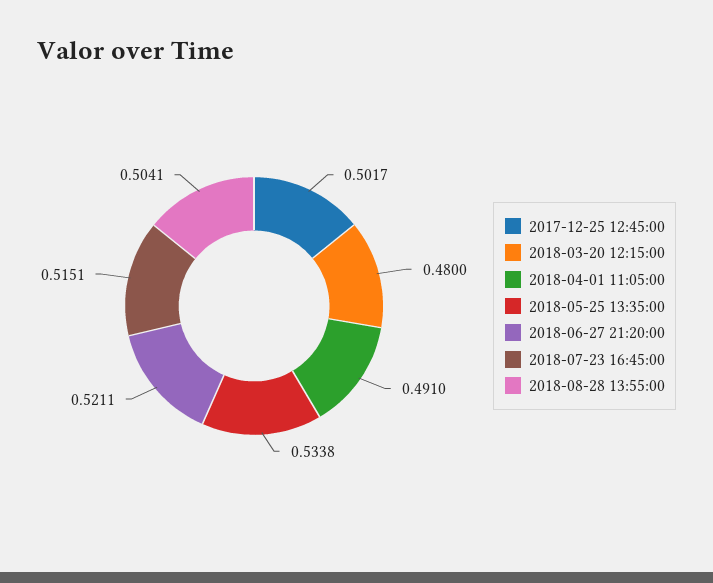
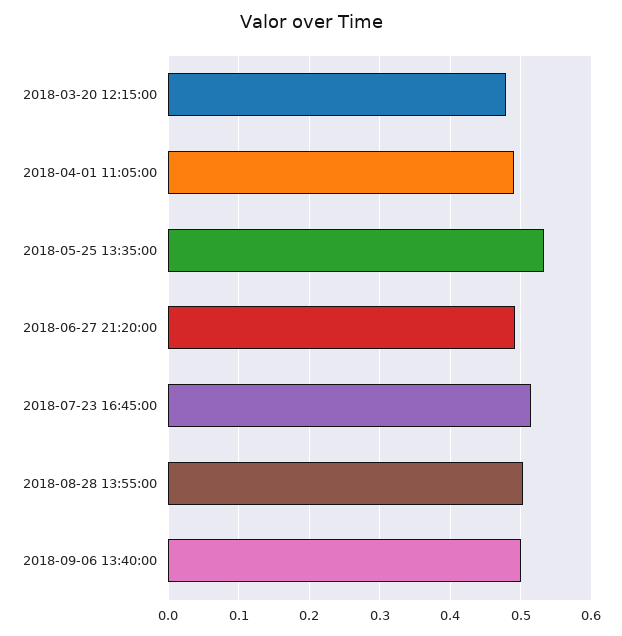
2017-12-25 12:45:00: 0.5017 -> none
2018-06-27 21:20:00: 0.5211 -> 0.49
2018-09-06 13:40:00: none -> 0.5

